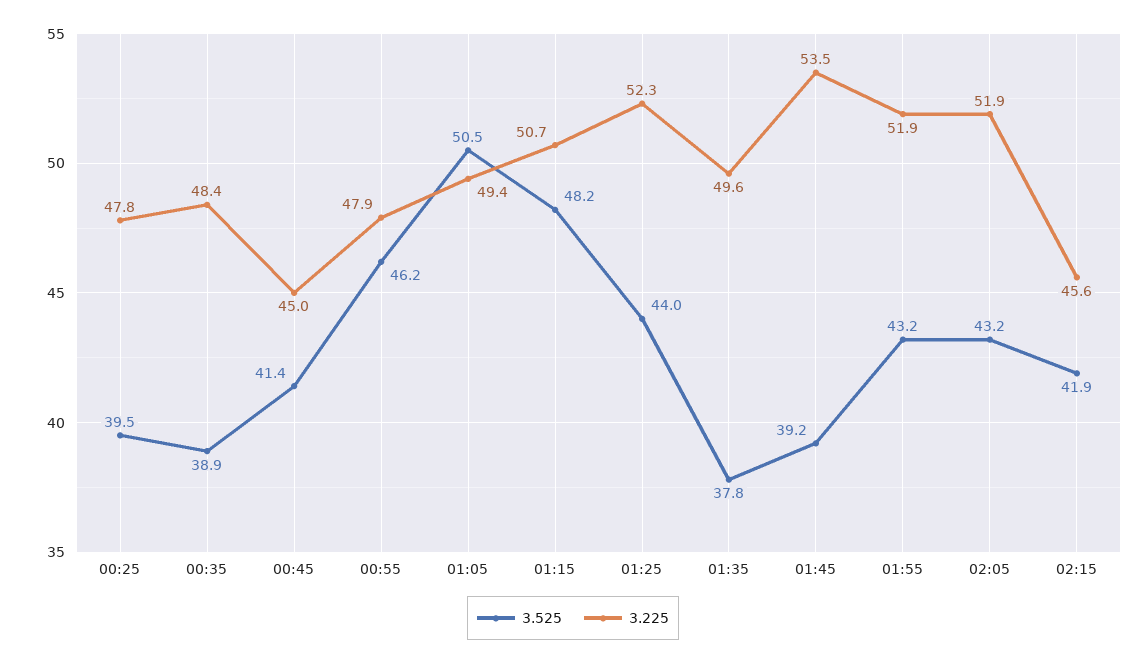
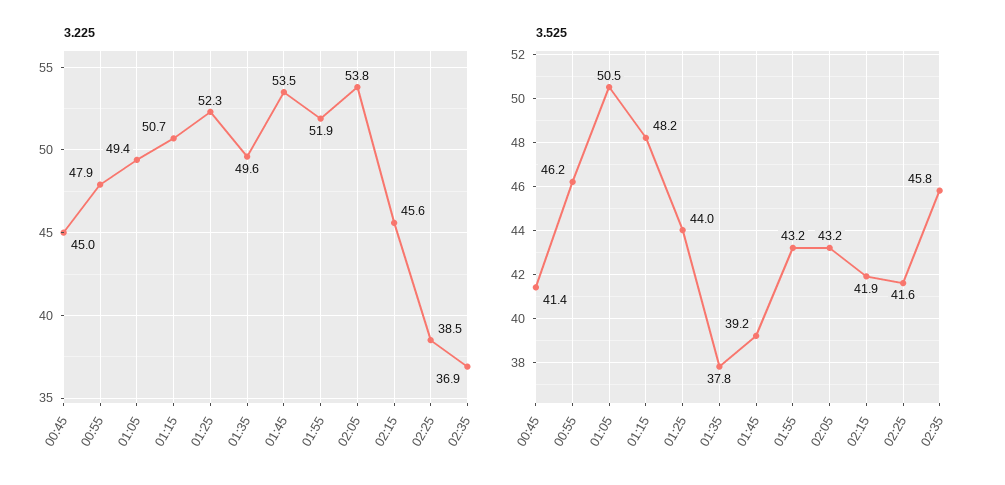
3.525, 00:25: 39.5 -> none
3.225, 00:25: 47.8 -> none
3.525, 00:35: 38.9 -> none
3.225, 00:35: 48.4 -> none
3.225, 02:05: 51.9 -> 53.8
3.225, 02:25: none -> 38.5
3.225, 02:35: none -> 36.9
3.525, 02:25: none -> 41.6
3.525, 02:35: none -> 45.8

